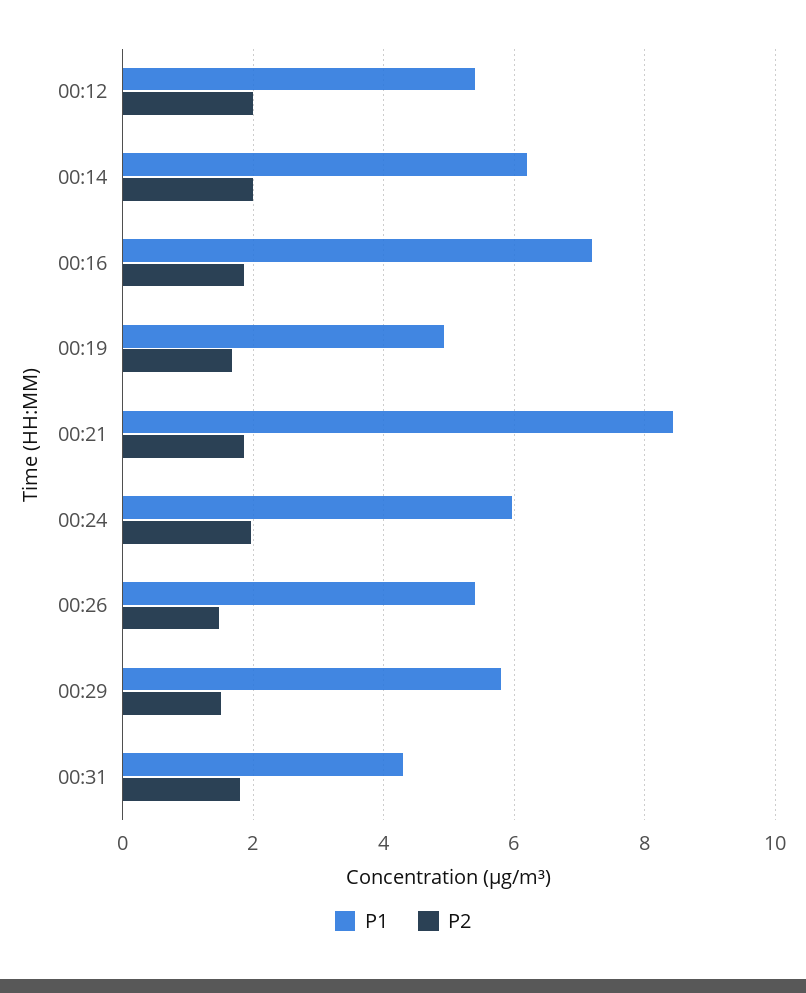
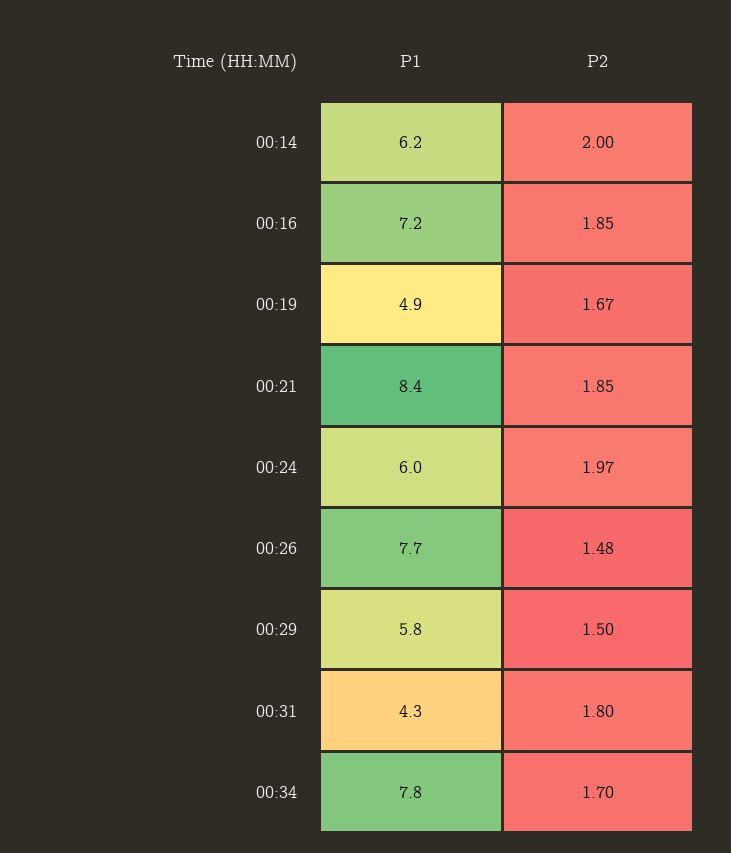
P1, 00:12: 5.4 -> none
P2, 00:12: 2 -> none
P1, 00:26: 5.4 -> 7.7
P1, 00:34: none -> 7.8
P2, 00:34: none -> 1.7

